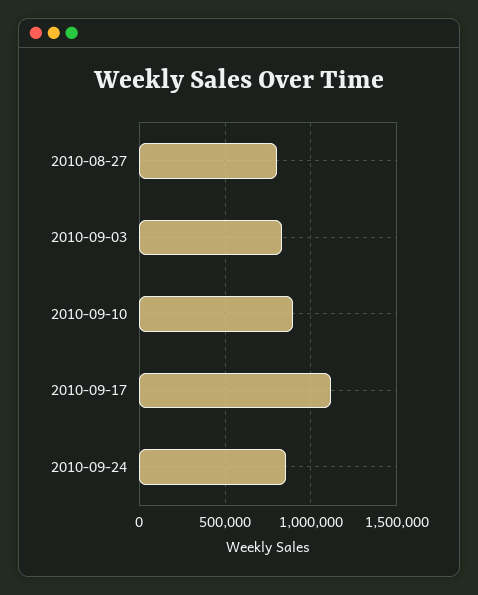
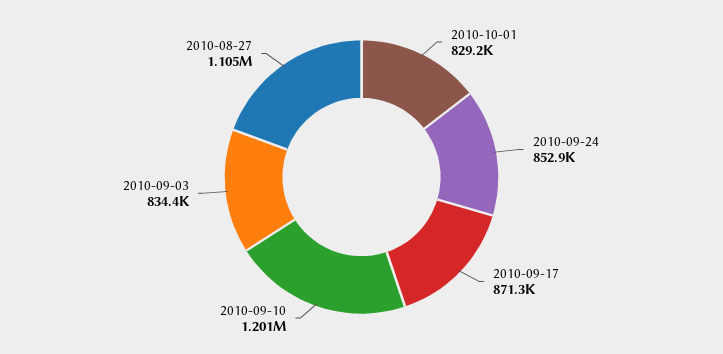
2010-08-27: 800000 -> 1105000
2010-09-10: 900000 -> 1201000
2010-09-17: 1100000 -> 871300
2010-10-01: none -> 829200

